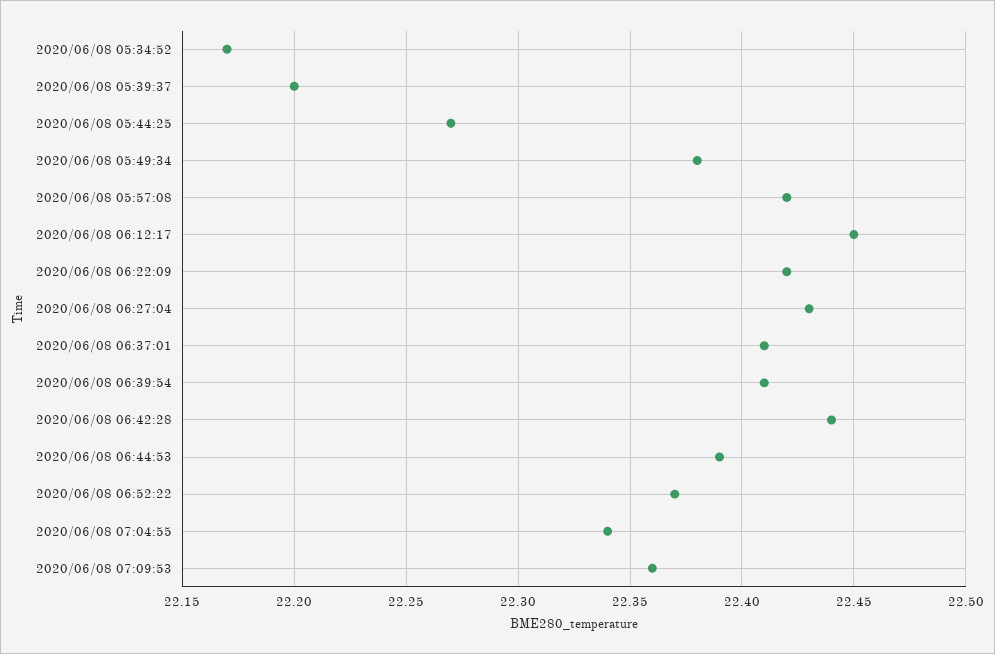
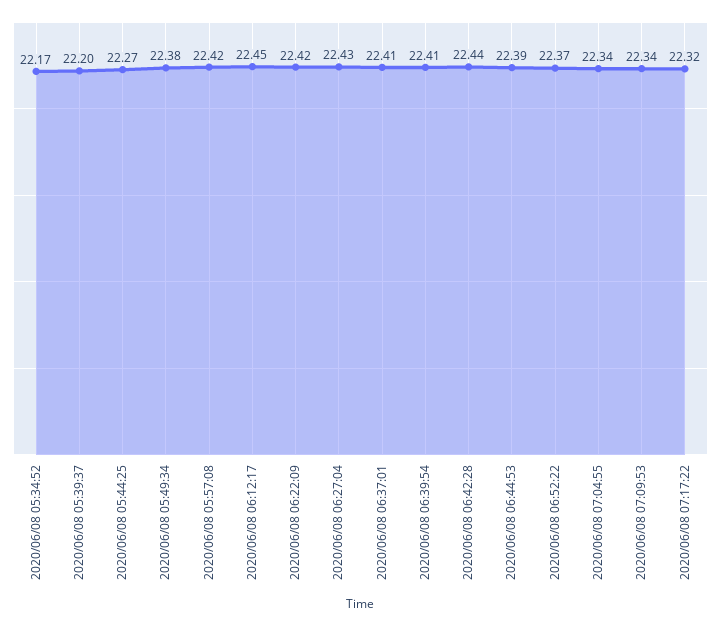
2020/06/08 07:09:53: 22.36 -> 22.34
2020/06/08 07:17:22: none -> 22.32

